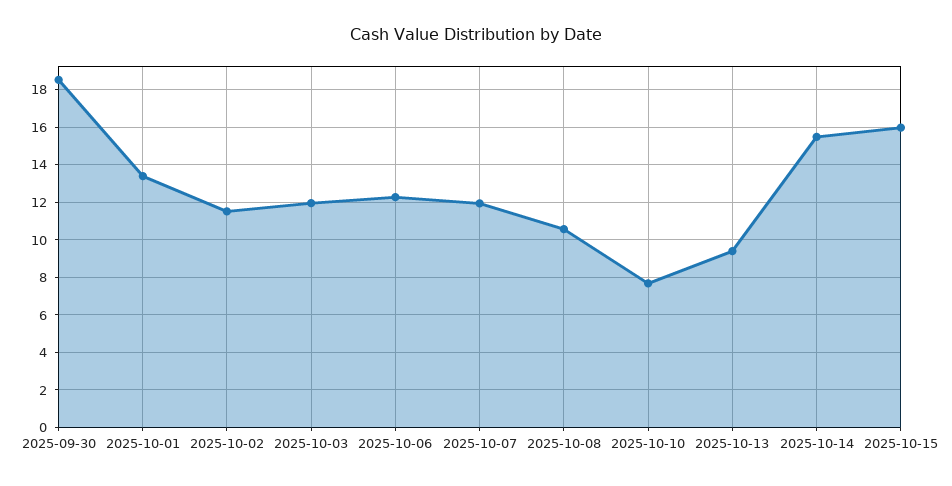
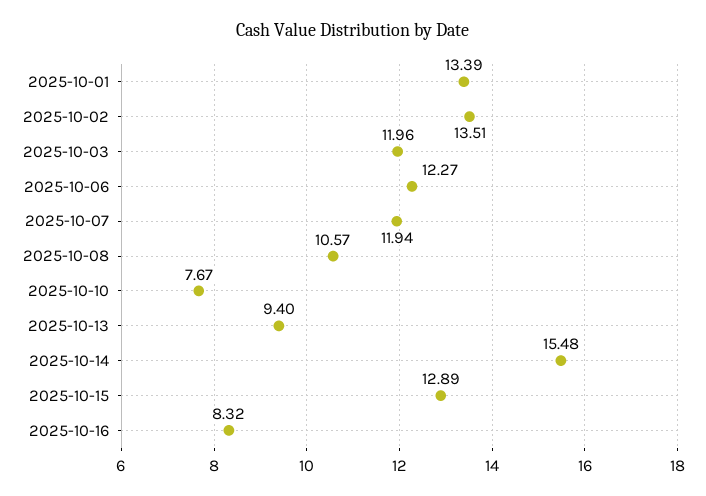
2025-09-30: 18.5 -> none
2025-10-02: 11.5 -> 13.51
2025-10-15: 16 -> 12.89
2025-10-16: none -> 8.32

